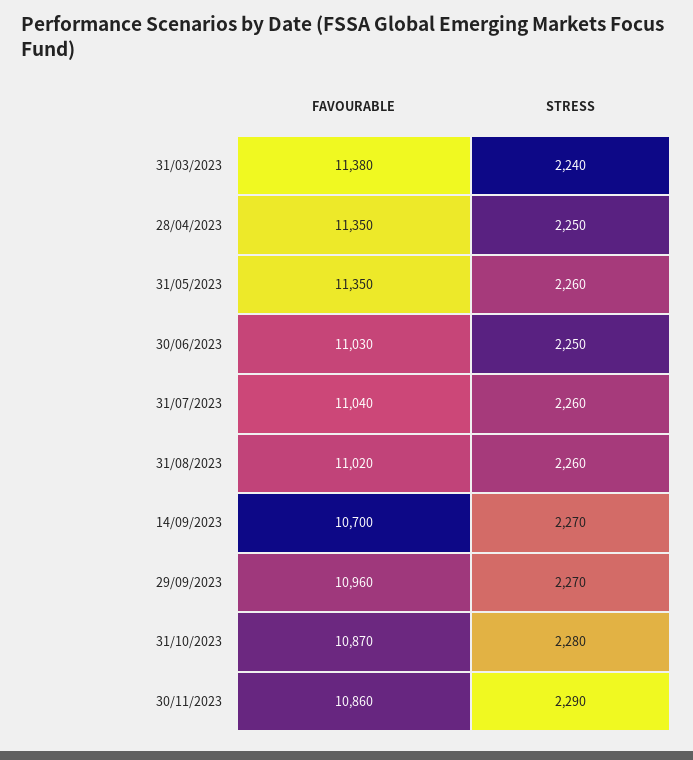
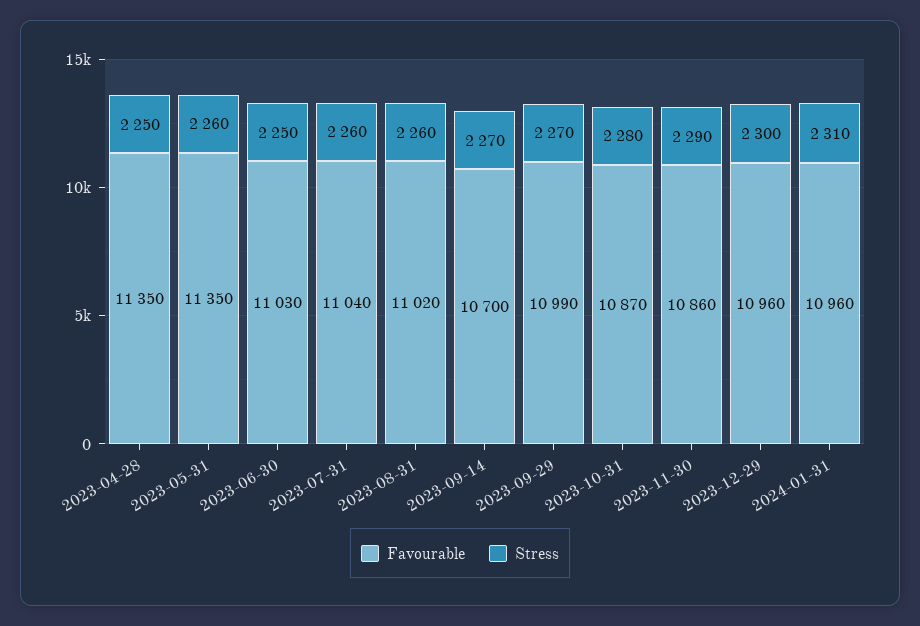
FAVOURABLE, 31/03/2023: 11380 -> none
STRESS, 31/03/2023: 2240 -> none
FAVOURABLE, 29/09/2023: 10960 -> 10990
FAVOURABLE, 2023-12-29: none -> 10960
STRESS, 2023-12-29: none -> 2300
FAVOURABLE, 2024-01-31: none -> 10960
STRESS, 2024-01-31: none -> 2310

